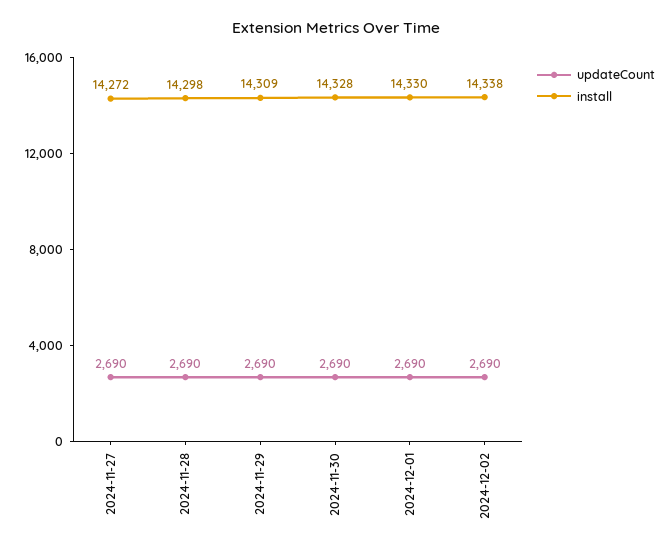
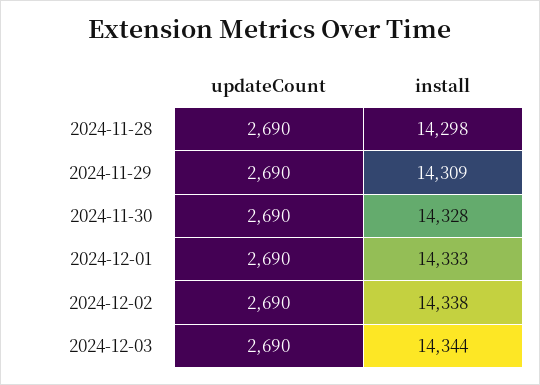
updateCount, 2024-11-27: 2690 -> none
install, 2024-11-27: 14272 -> none
install, 2024-12-01: 14330 -> 14333
updateCount, 2024-12-03: none -> 2690
install, 2024-12-03: none -> 14344

